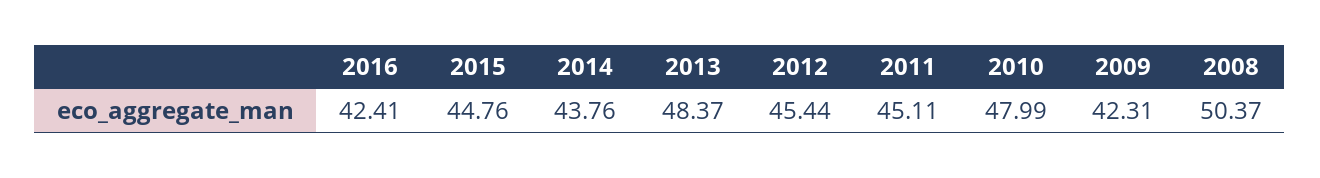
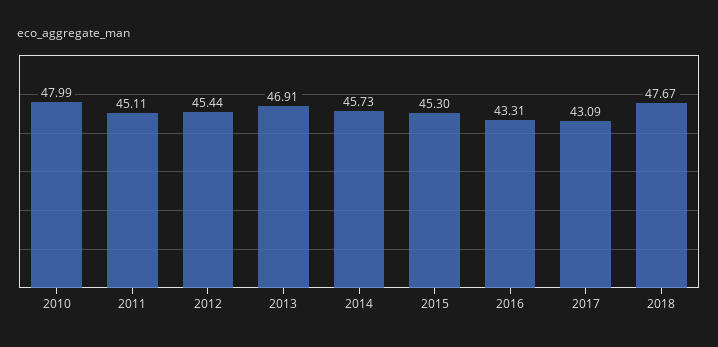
2016: 42.41 -> 43.31
2015: 44.76 -> 45.3
2014: 43.76 -> 45.73
2013: 48.37 -> 46.91
2009: 42.31 -> none
2008: 50.37 -> none
2017: none -> 43.09
2018: none -> 47.67

